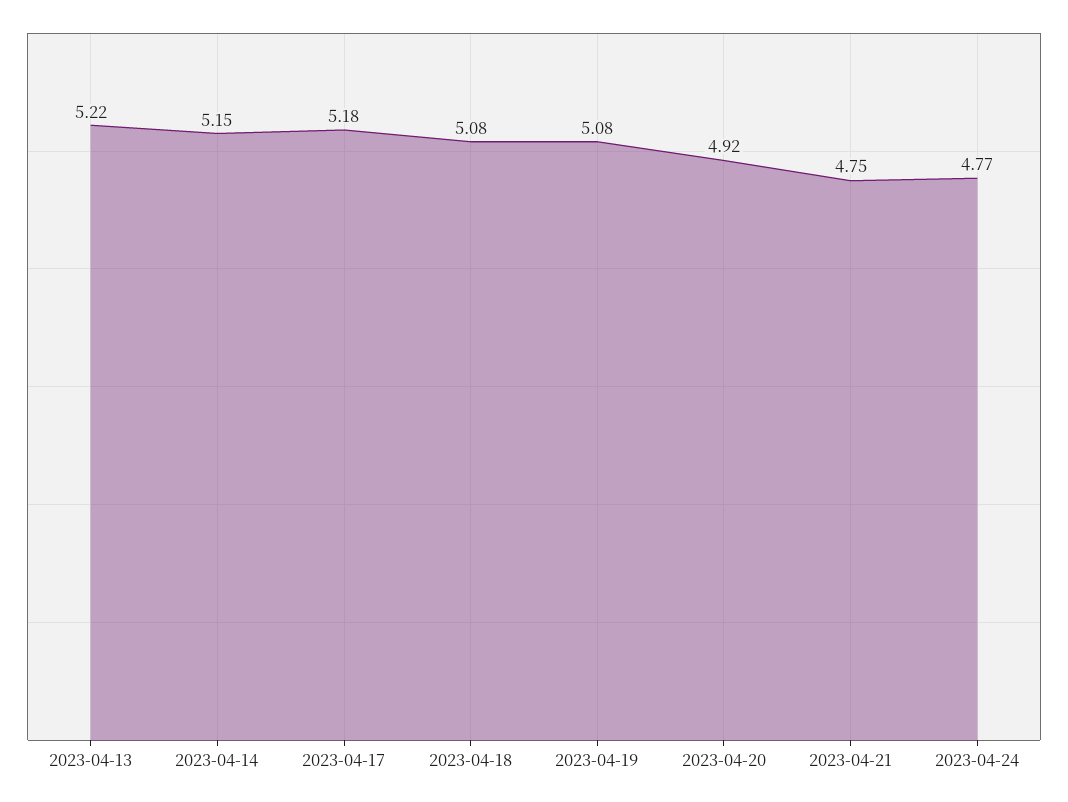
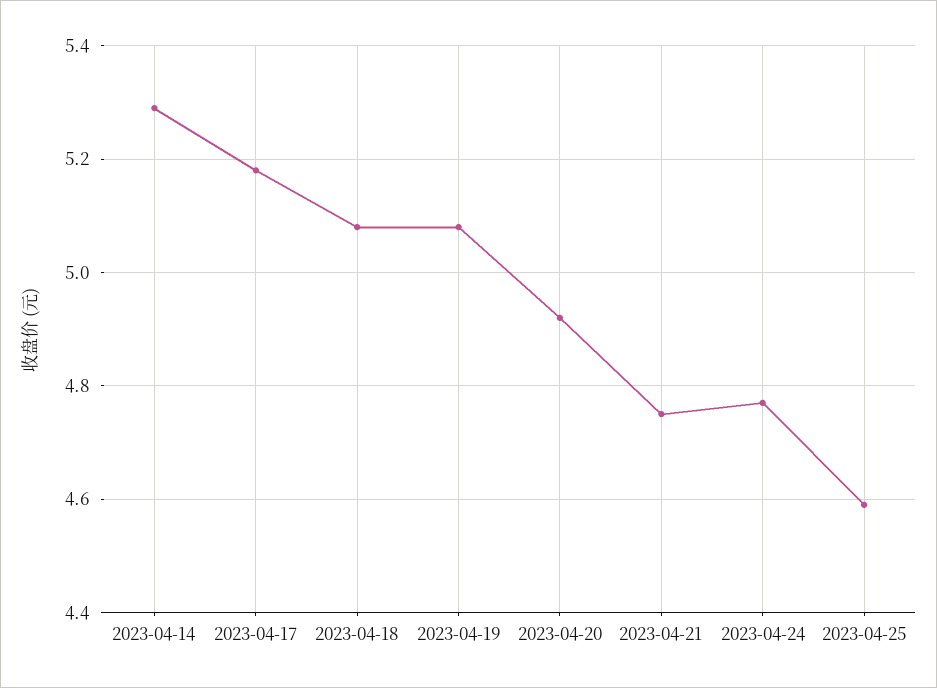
2023-04-13: 5.22 -> none
2023-04-14: 5.15 -> 5.3
2023-04-25: none -> 4.6

